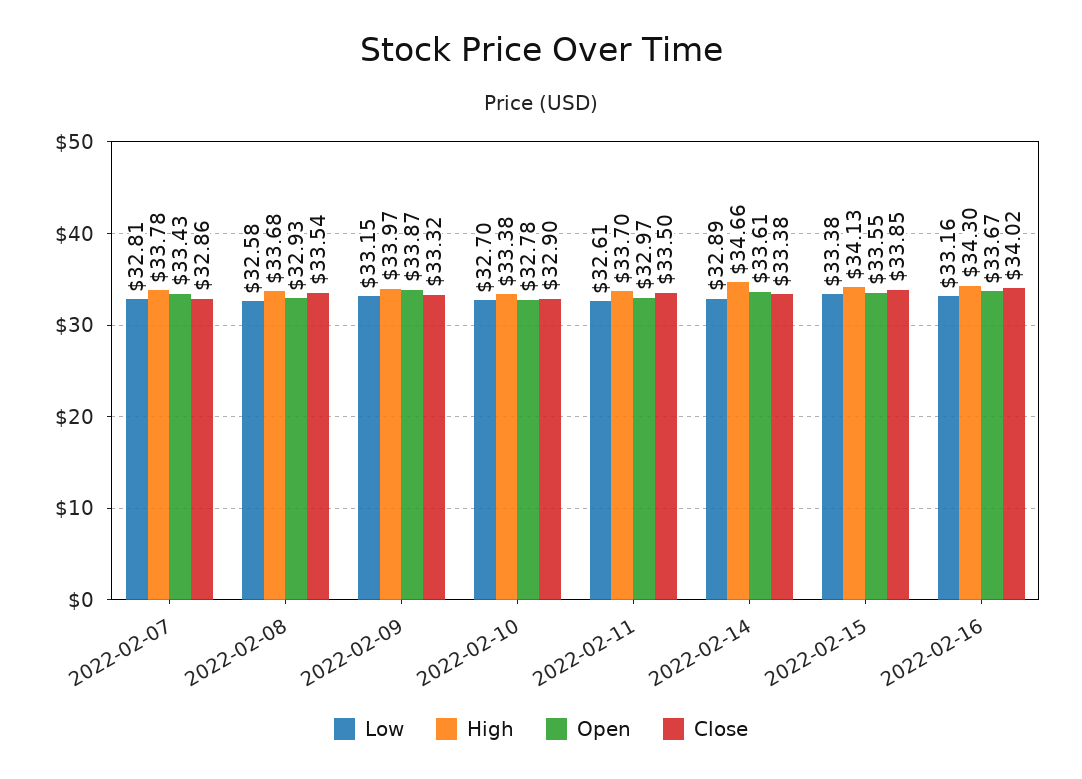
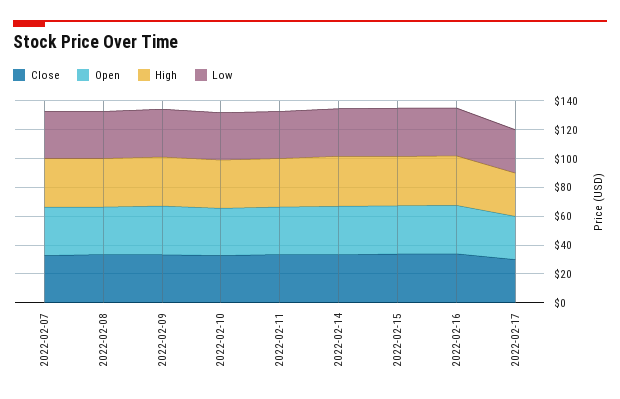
Close, 2022-02-17: none -> 30
Open, 2022-02-17: none -> 30
High, 2022-02-17: none -> 30
Low, 2022-02-17: none -> 30

